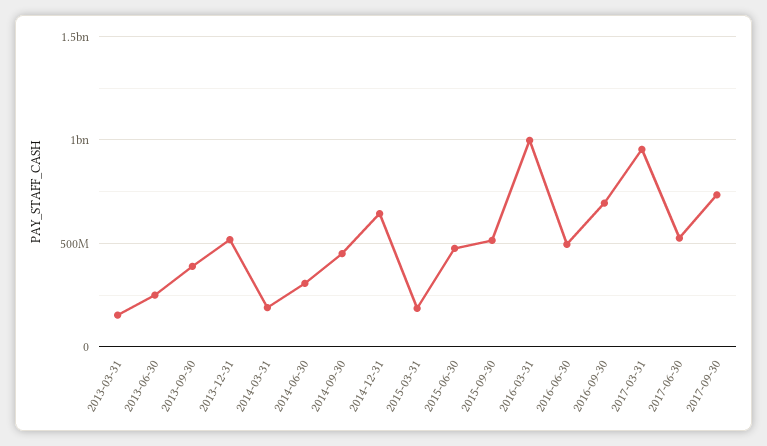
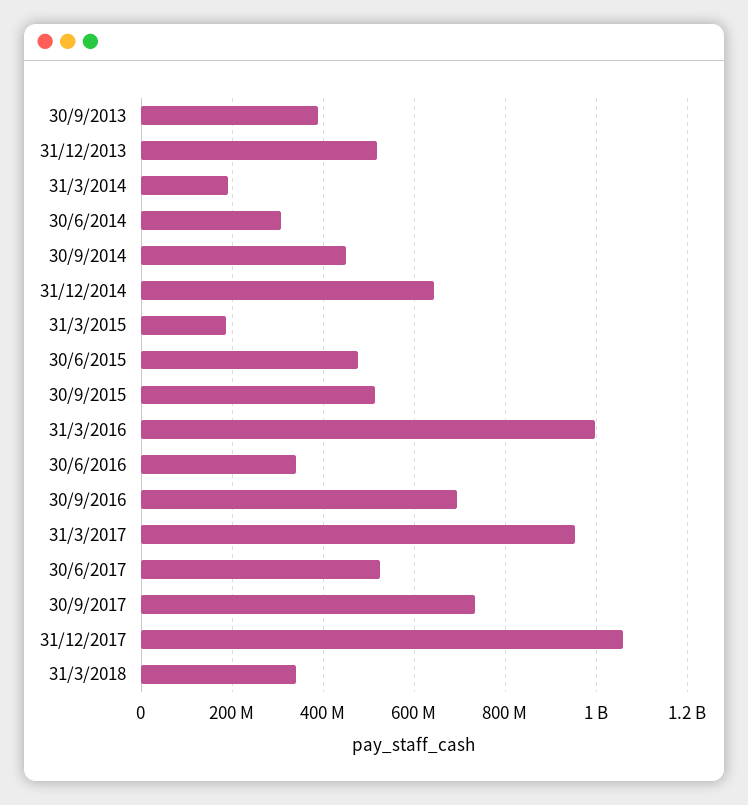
2013-03-31: 150000000 -> none
2013-06-30: 250000000 -> none
2016-06-30: 500000000 -> 340000000
31/12/2017: none -> 1060000000
31/3/2018: none -> 340000000

